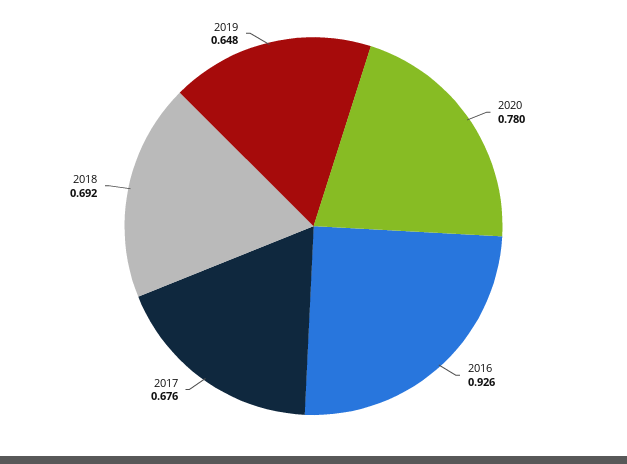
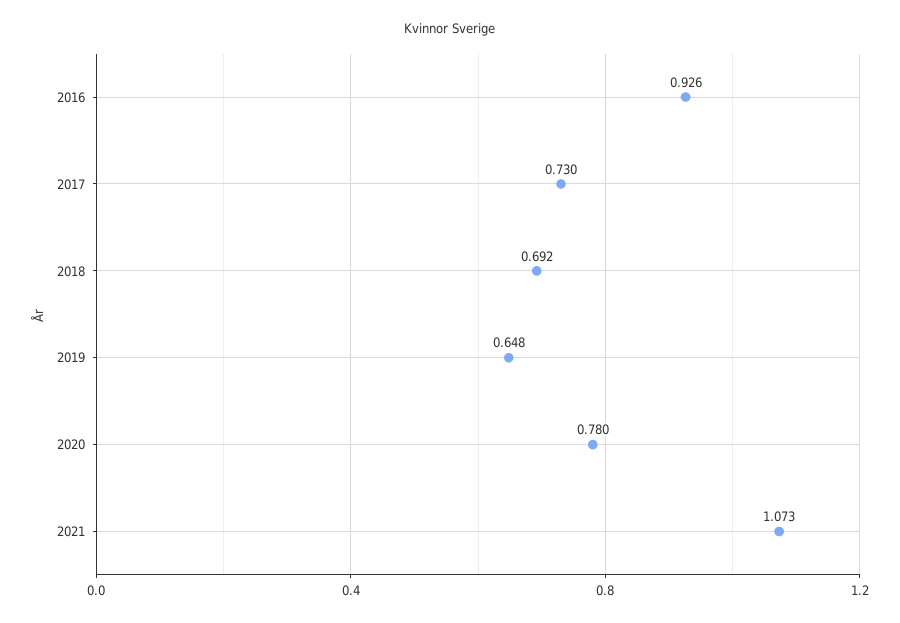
2017: 0.676 -> 0.73
2021: none -> 1.073

